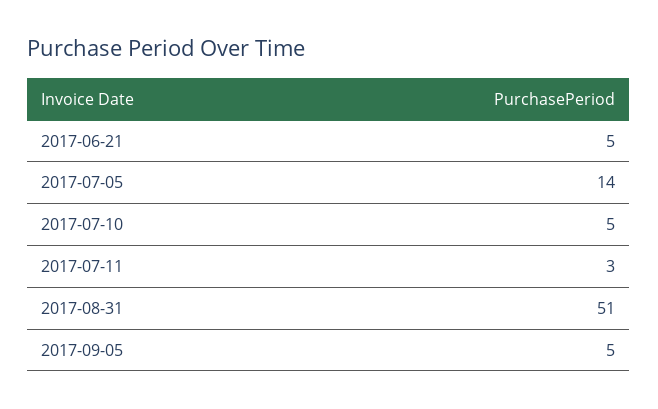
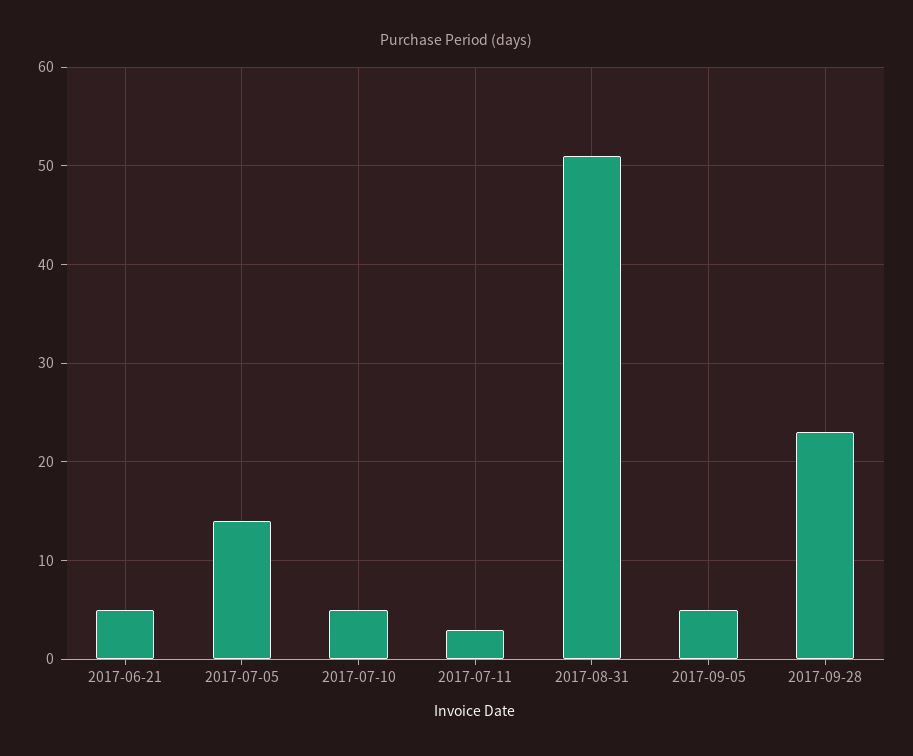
2017-09-28: none -> 23

